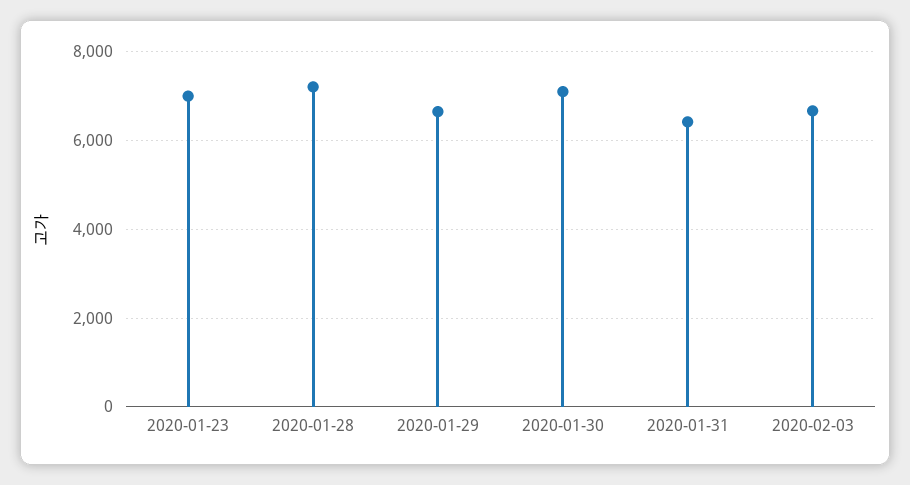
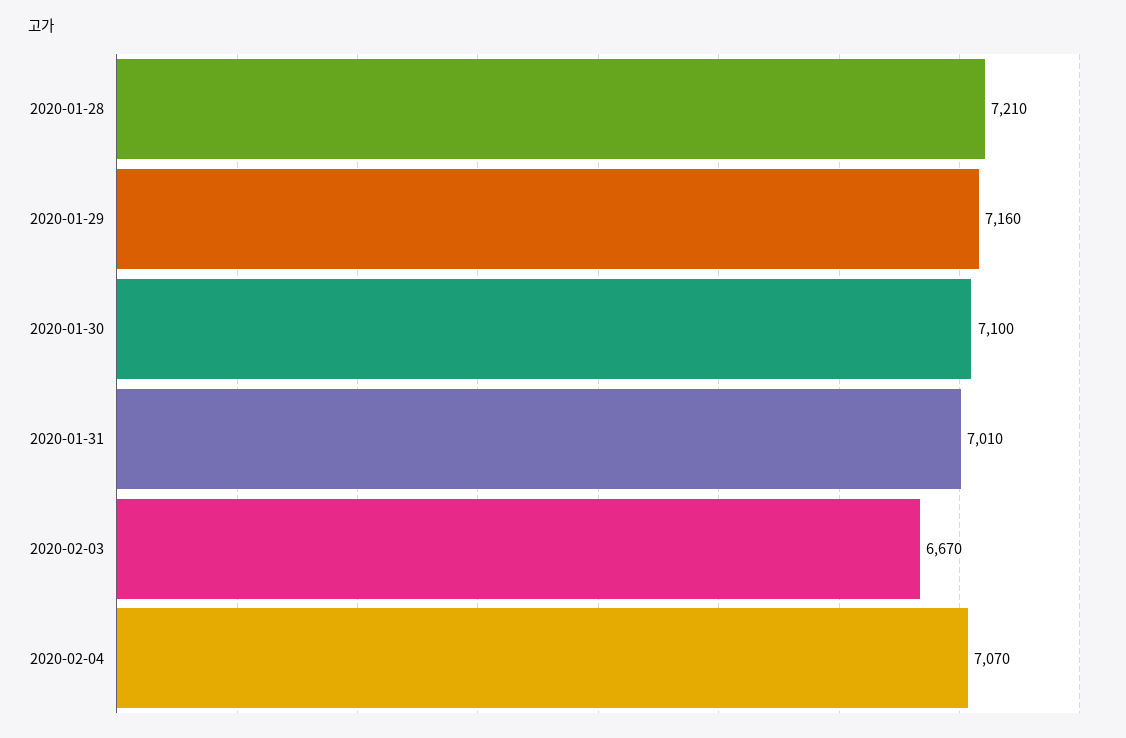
2020-01-23: 7000 -> none
2020-01-29: 6600 -> 7160
2020-01-31: 6400 -> 7010
2020-02-04: none -> 7070

